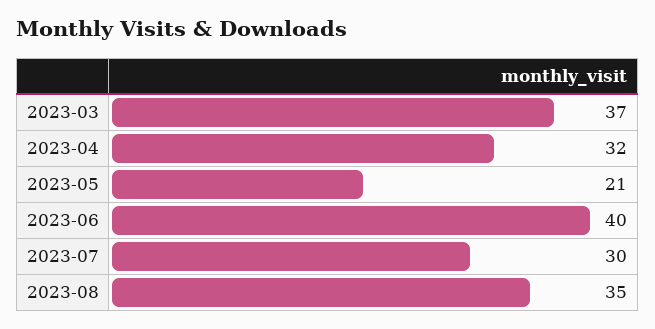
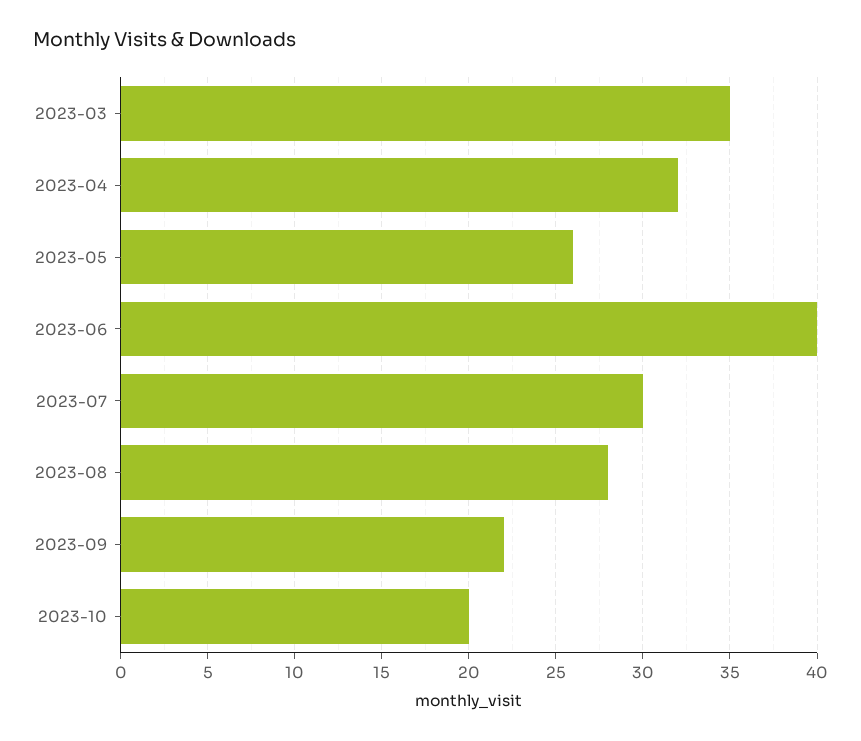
2023-03: 37 -> 35
2023-05: 21 -> 26
2023-08: 35 -> 28
2023-09: none -> 22
2023-10: none -> 20

